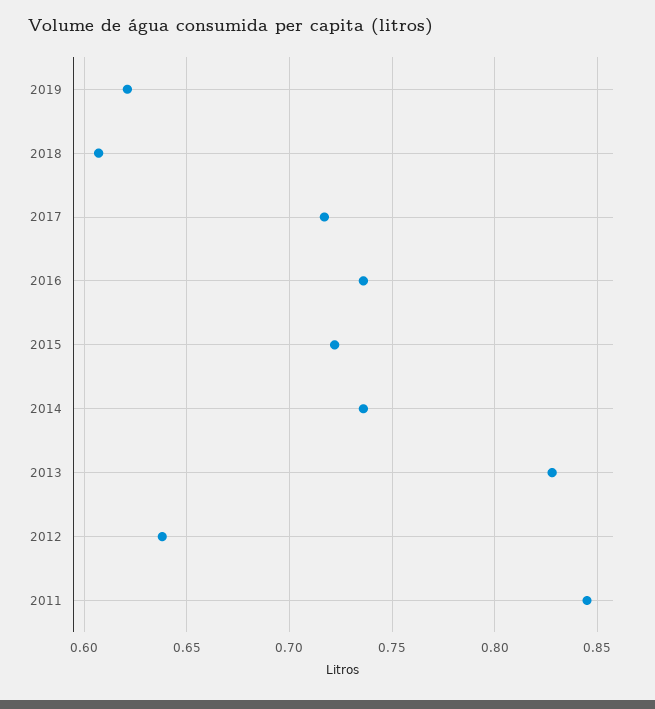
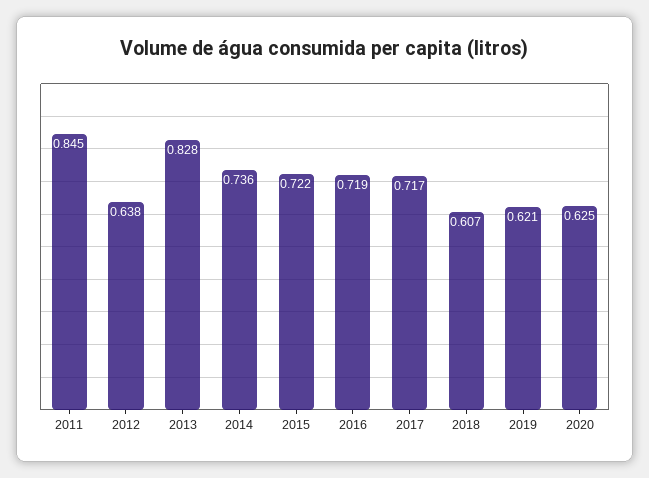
2016: 0.735 -> 0.719
2020: none -> 0.625

